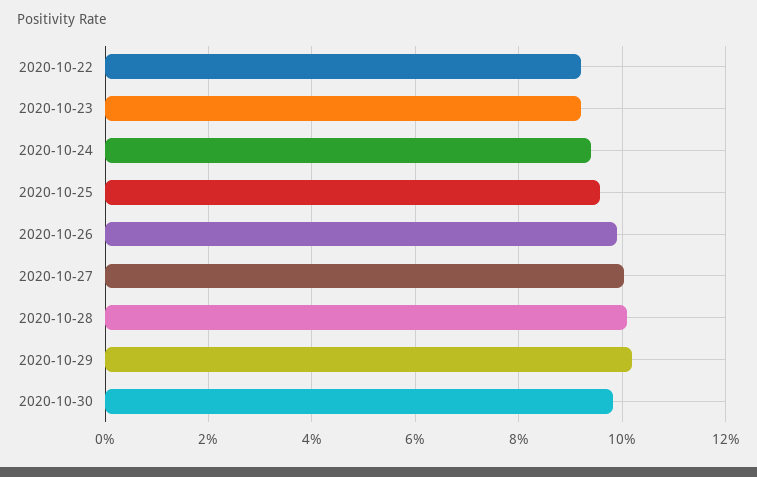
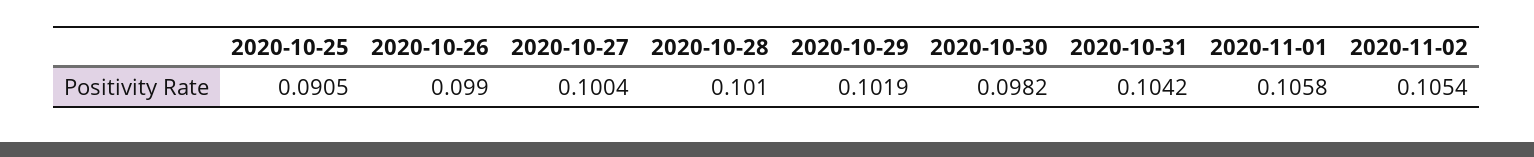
2020-10-22: 0.092 -> none
2020-10-23: 0.092 -> none
2020-10-24: 0.094 -> none
2020-10-25: 0.096 -> 0.0905
2020-10-31: none -> 0.1042
2020-11-01: none -> 0.1058
2020-11-02: none -> 0.1054

